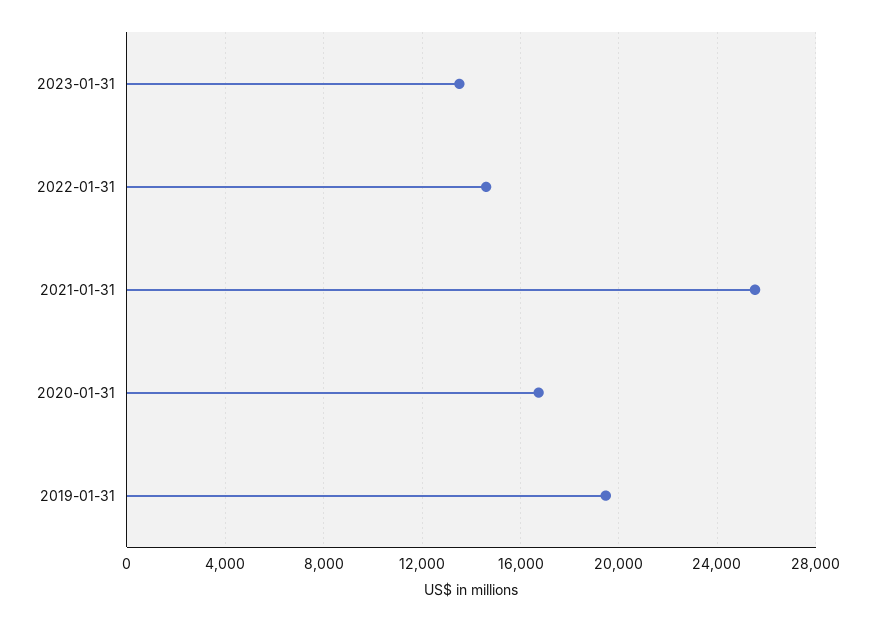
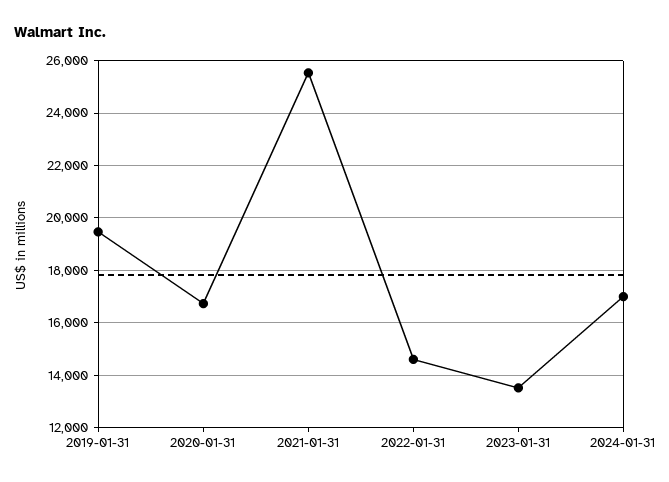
2024-01-31: none -> 17000

